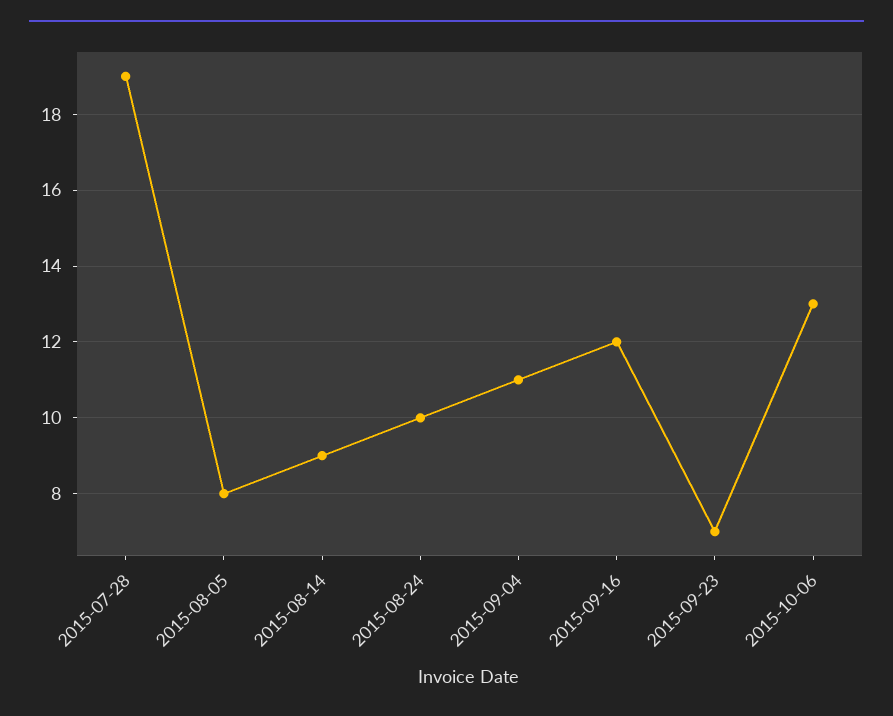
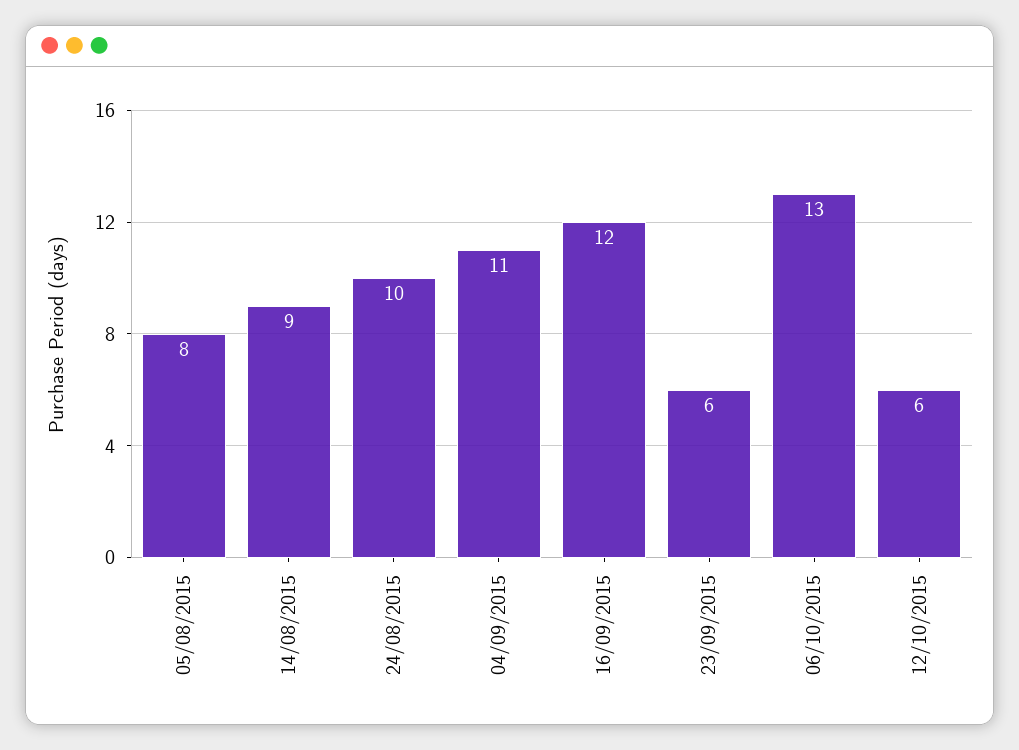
2015-07-28: 19 -> none
2015-09-23: 7 -> 6
12/10/2015: none -> 6

